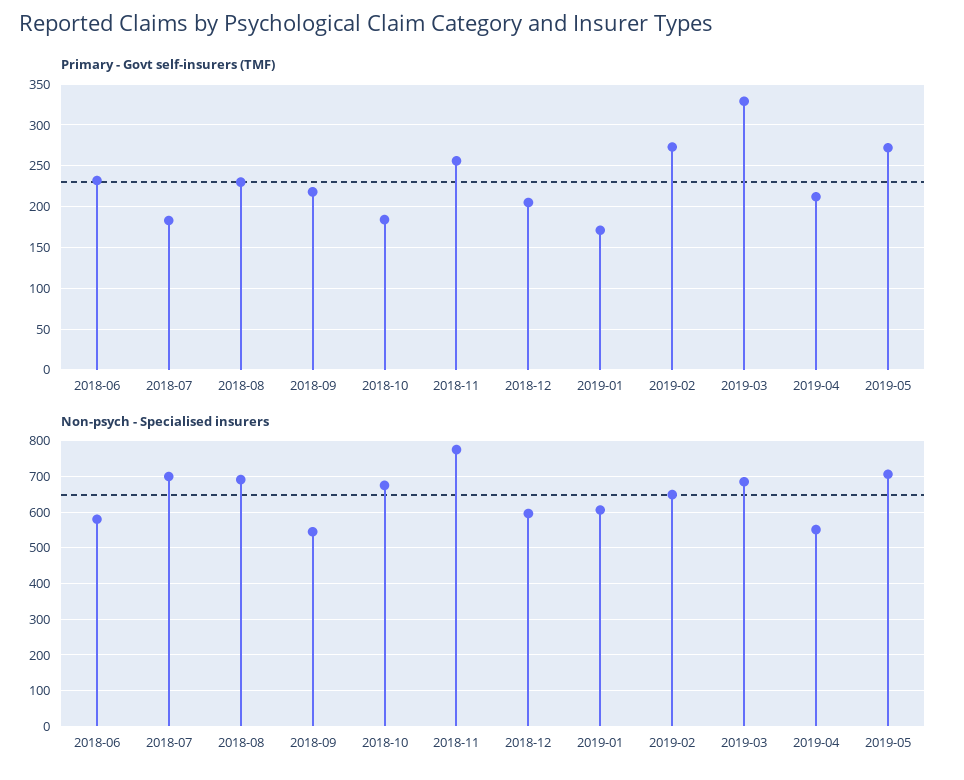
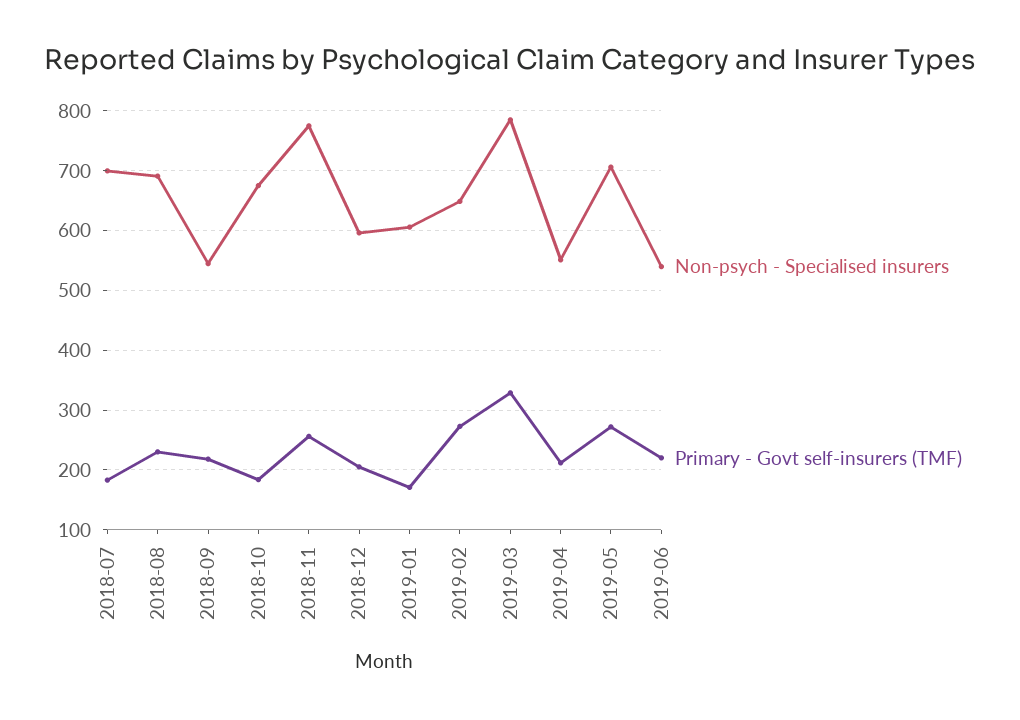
Primary - Govt self-insurers (TMF), 2018-06: 230 -> none
Non-psych - Specialised insurers, 2018-06: 580 -> none
Non-psych - Specialised insurers, 2019-03: 680 -> 780
Non-psych - Specialised insurers, 2019-06: none -> 540
Primary - Govt self-insurers (TMF), 2019-06: none -> 220

